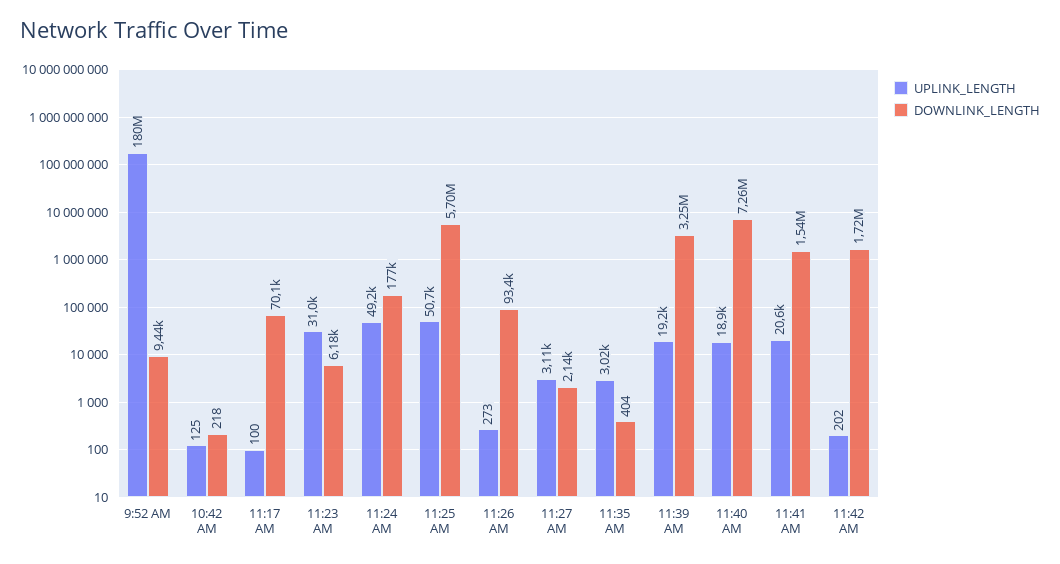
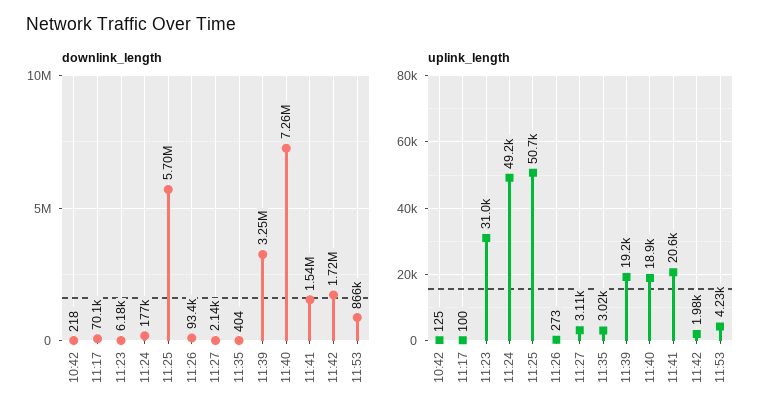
UPLINK_LENGTH, 9:52 AM: 180000000 -> none
DOWNLINK_LENGTH, 9:52 AM: 9440 -> none
UPLINK_LENGTH, 11:42 AM: 202 -> 1980
DOWNLINK_LENGTH, 11:53: none -> 866000
UPLINK_LENGTH, 11:53: none -> 4230

